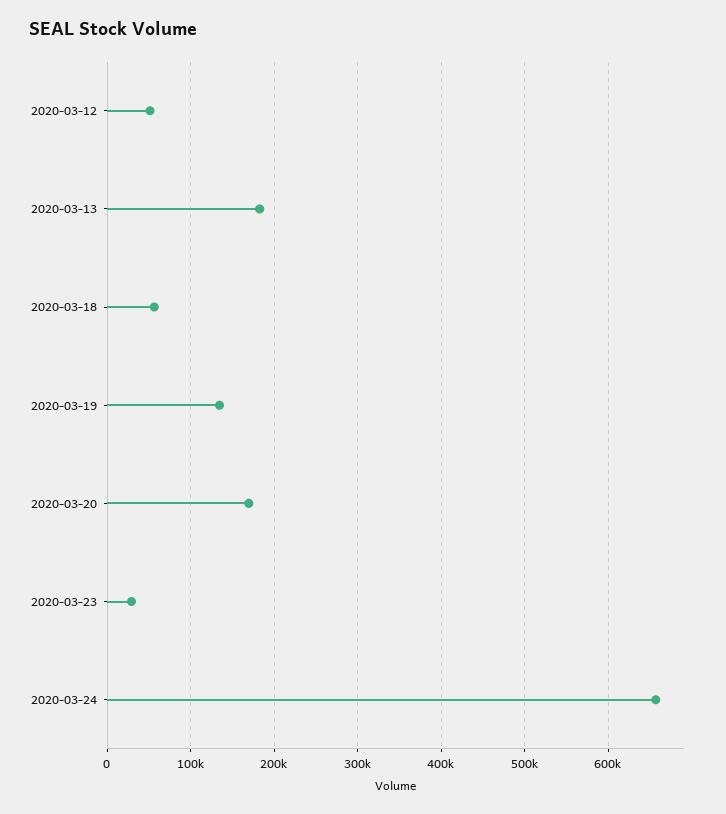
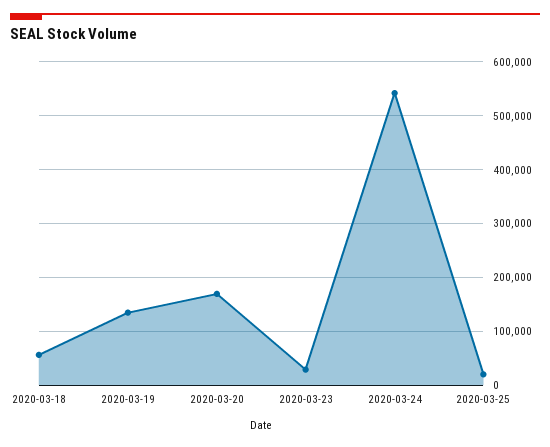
2020-03-12: 50000 -> none
2020-03-13: 180000 -> none
2020-03-24: 660000 -> 540000
2020-03-25: none -> 20000

